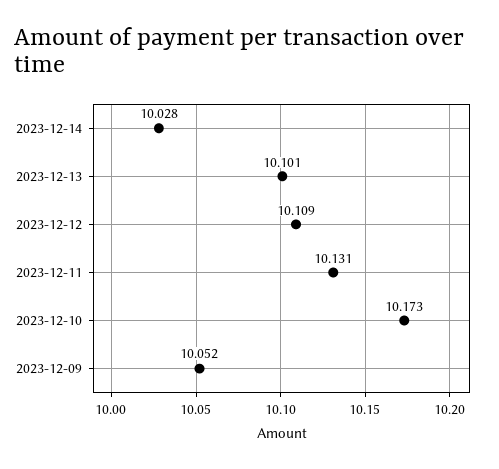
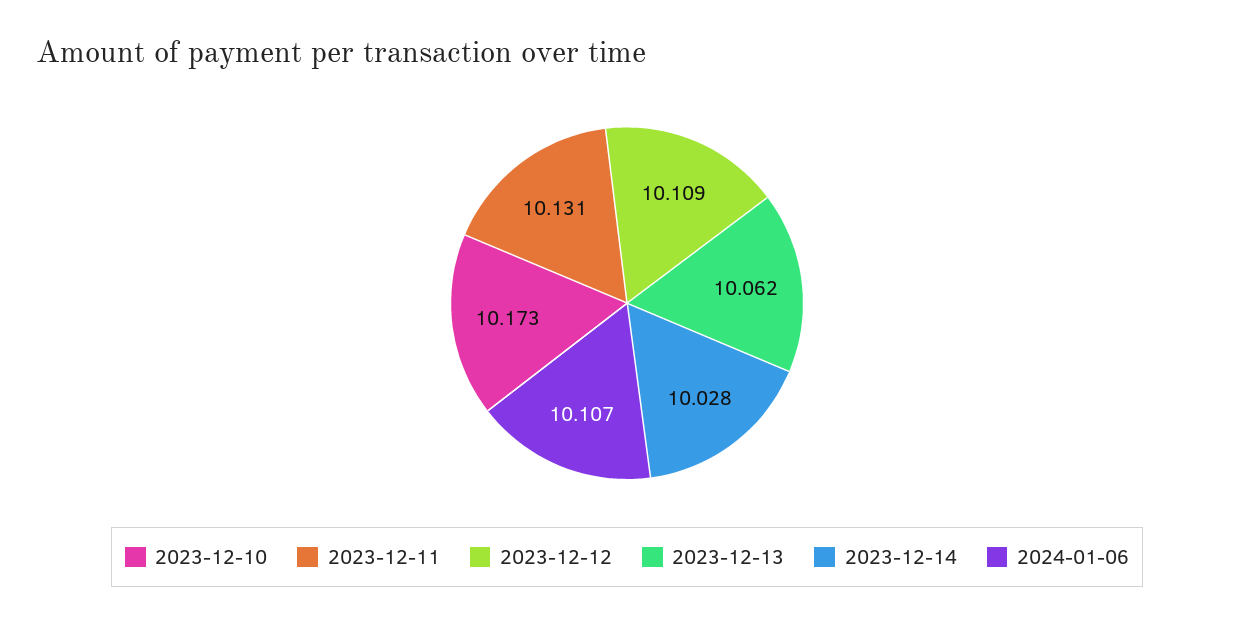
2023-12-13: 10.101 -> 10.062
2023-12-09: 10.052 -> none
2024-01-06: none -> 10.107

